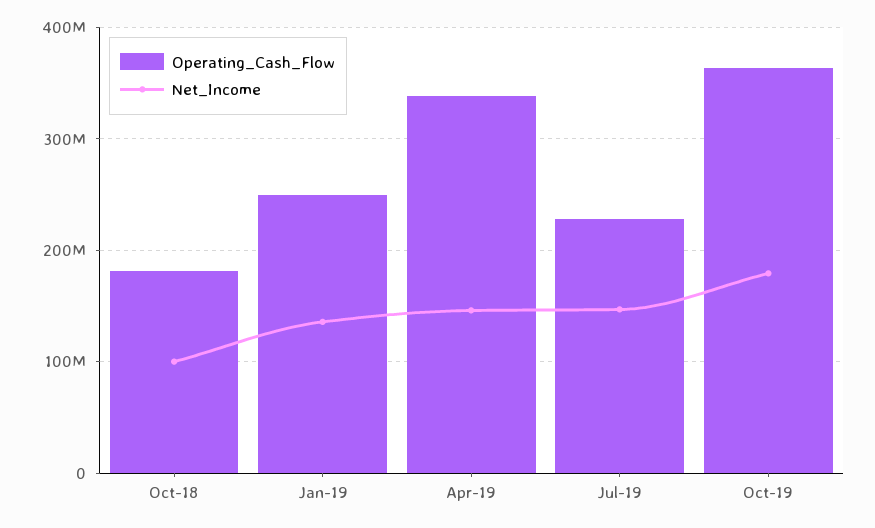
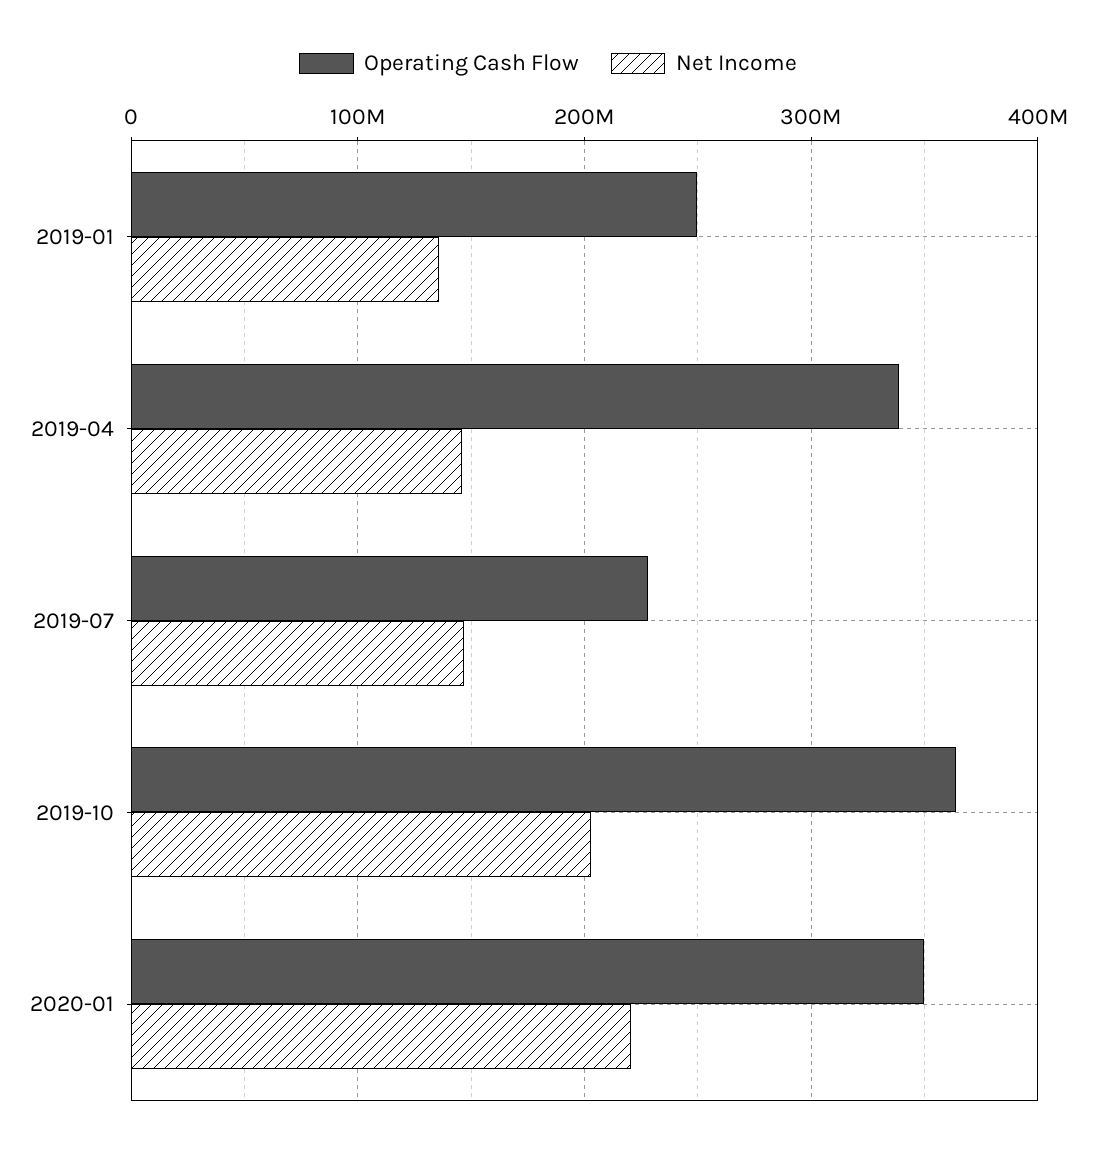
Operating_Cash_Flow, Oct-18: 180000000 -> none
Net_Income, Oct-18: 100000000 -> none
Net_Income, Oct-19: 180000000 -> 200000000
Operating_Cash_Flow, 2020-01: none -> 350000000
Net_Income, 2020-01: none -> 220000000

